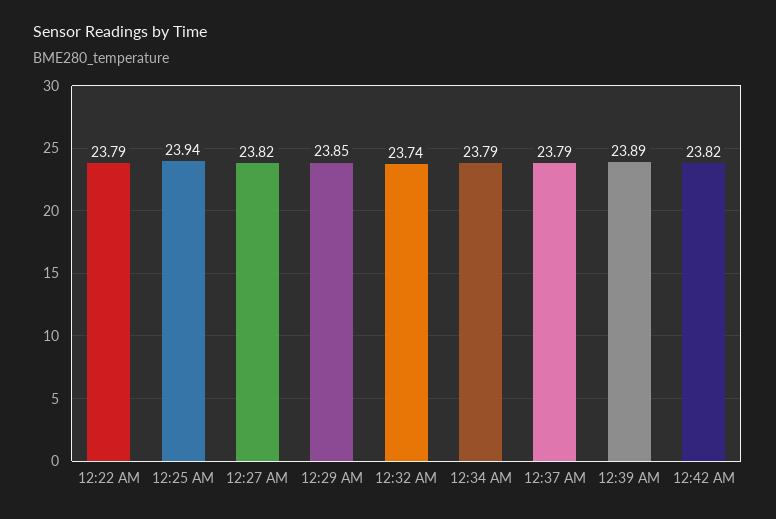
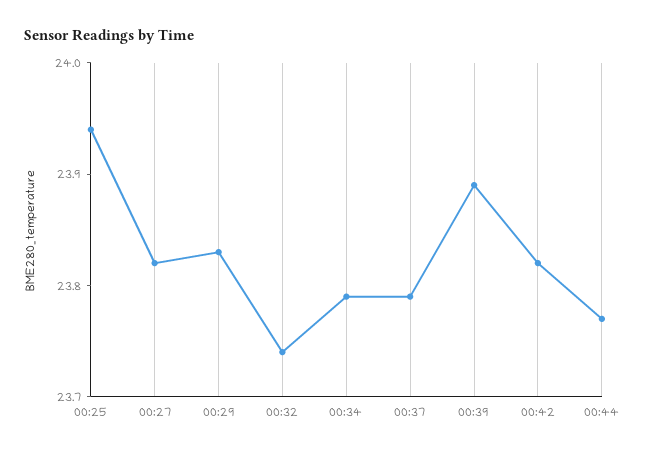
12:22 AM: 23.79 -> none
12:29 AM: 23.85 -> 23.83
00:44: none -> 23.77

